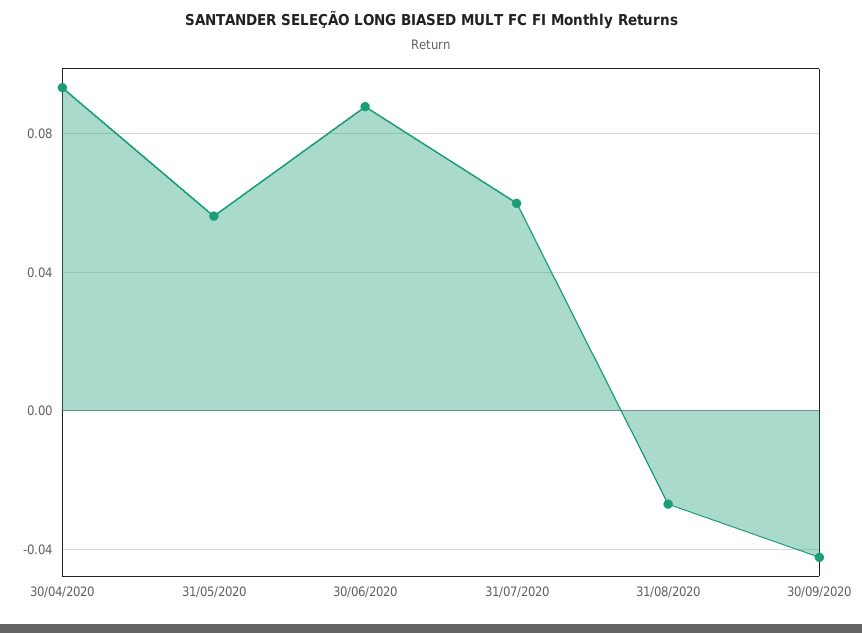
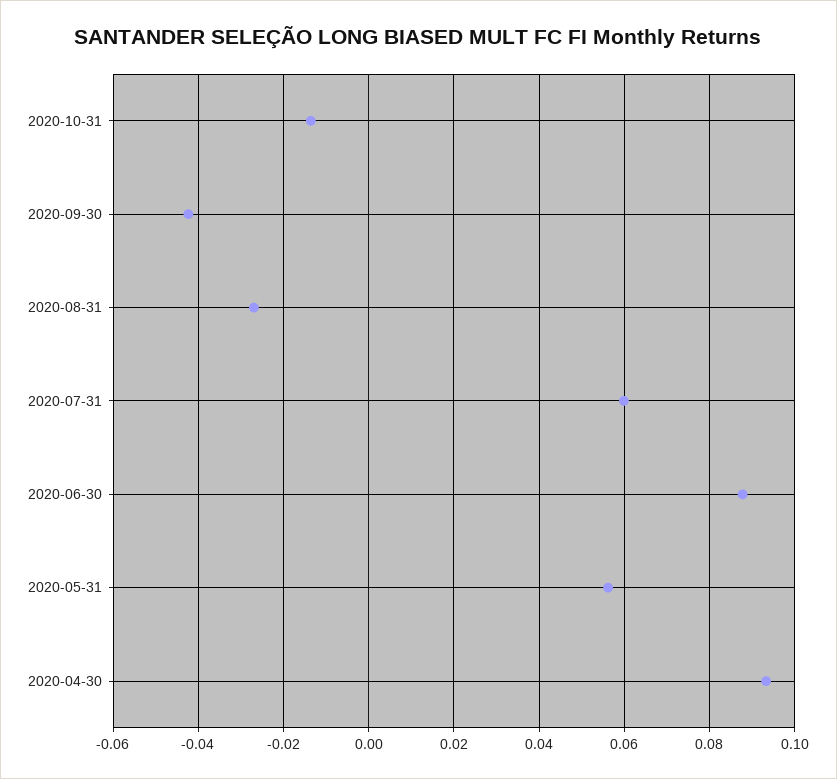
2020-10-31: none -> -0.014

